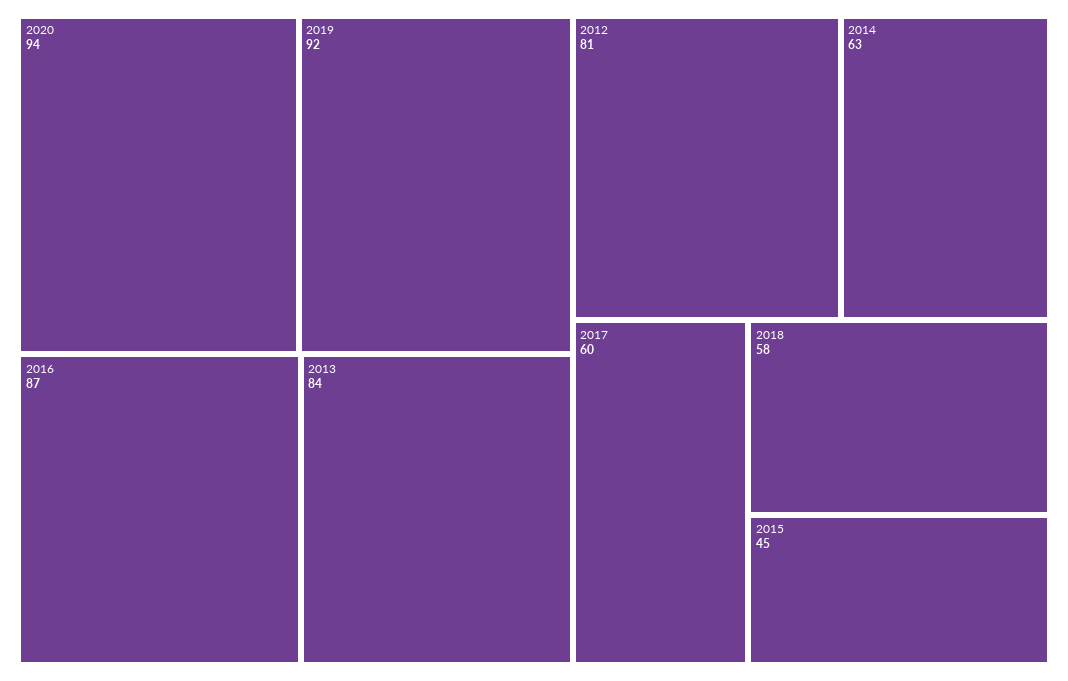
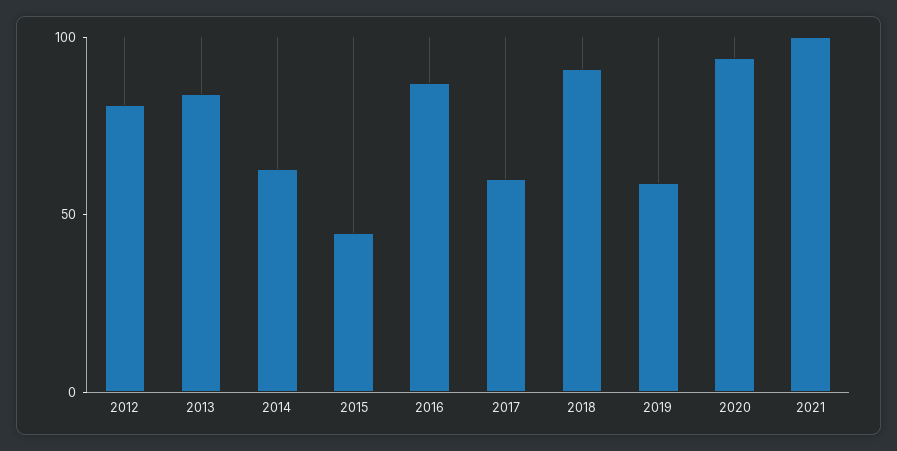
2019: 92 -> 60
2018: 58 -> 90
2021: none -> 100

